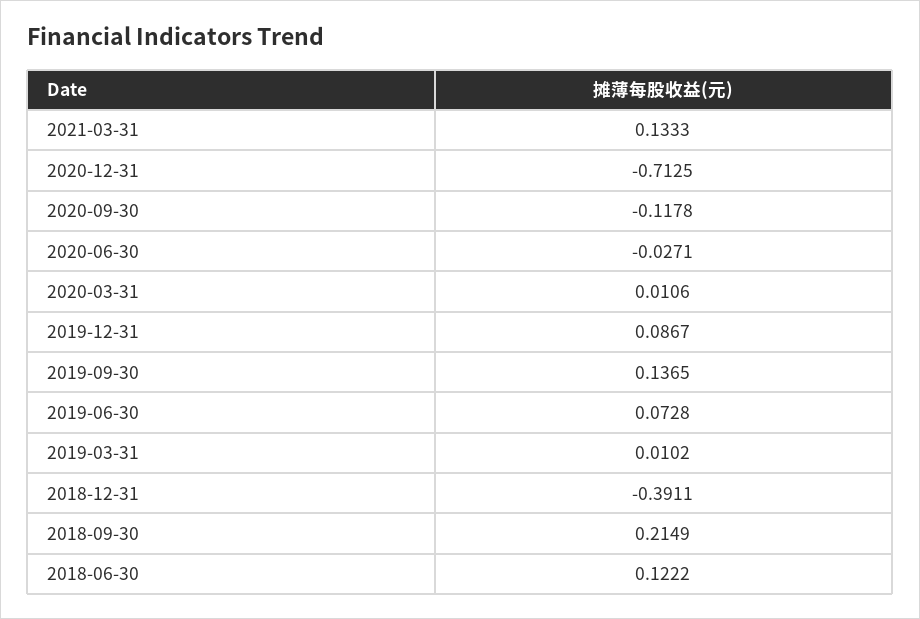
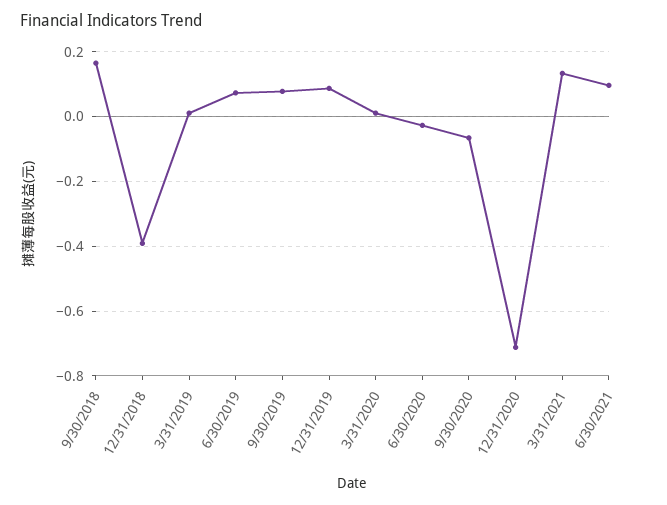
2020-09-30: -0.1178 -> -0.06
2019-09-30: 0.1365 -> 0.08
2018-09-30: 0.2149 -> 0.16
2018-06-30: 0.1222 -> none
6/30/2021: none -> 0.1

